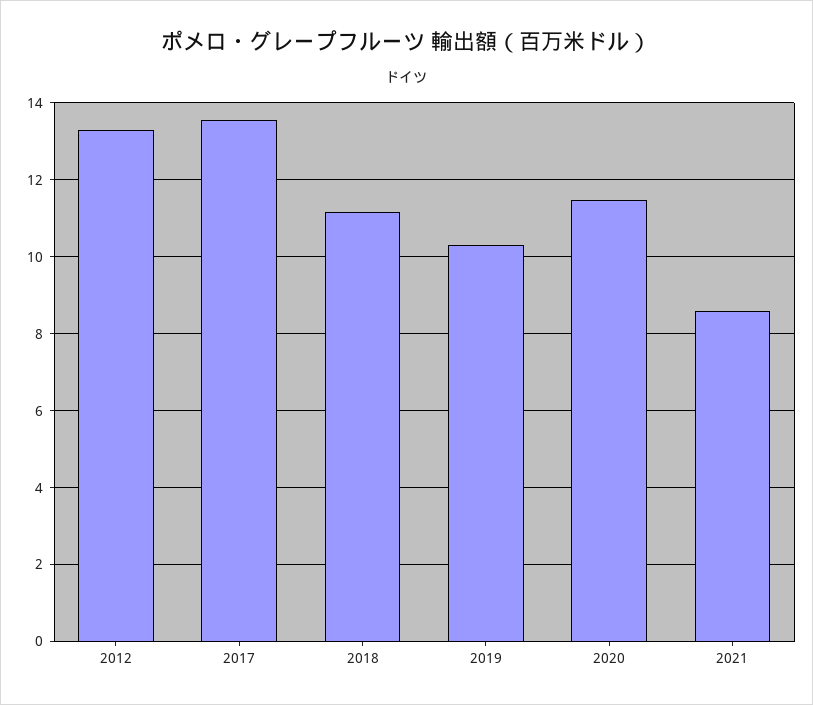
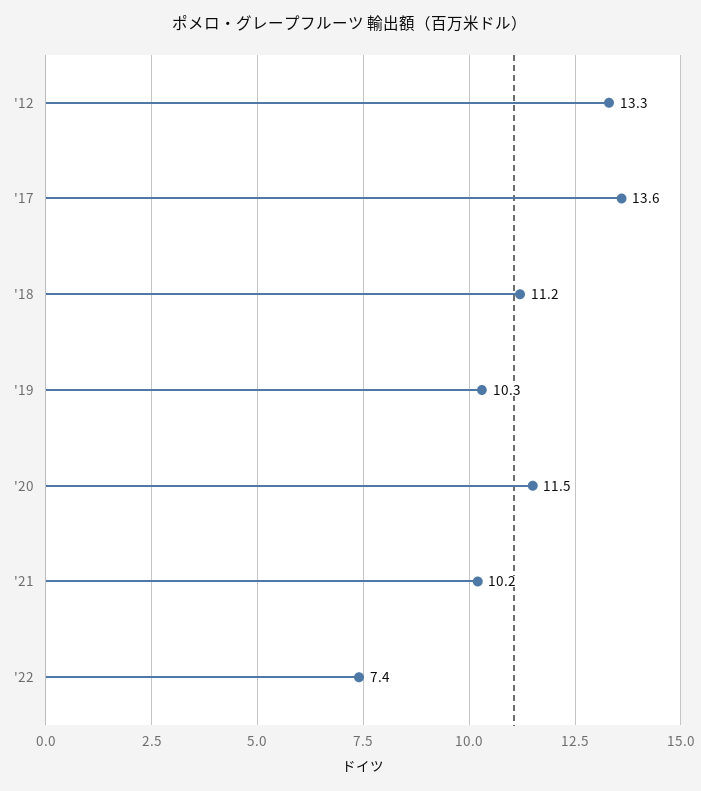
2021: 8.6 -> 10.2
'22: none -> 7.4

